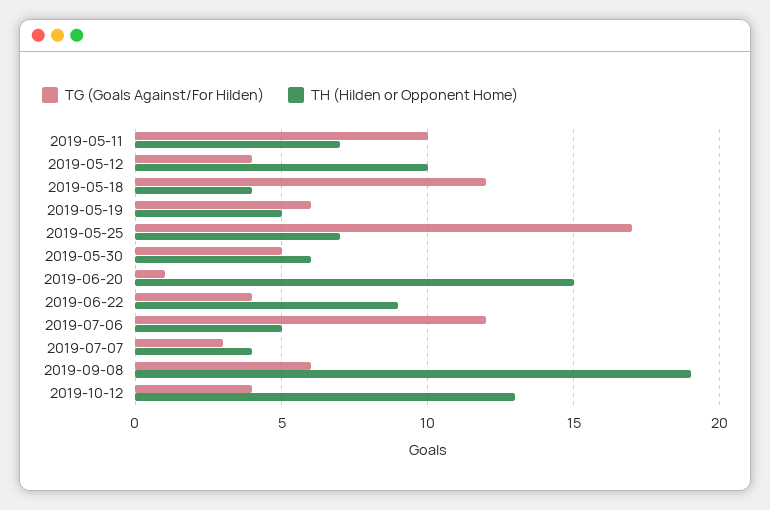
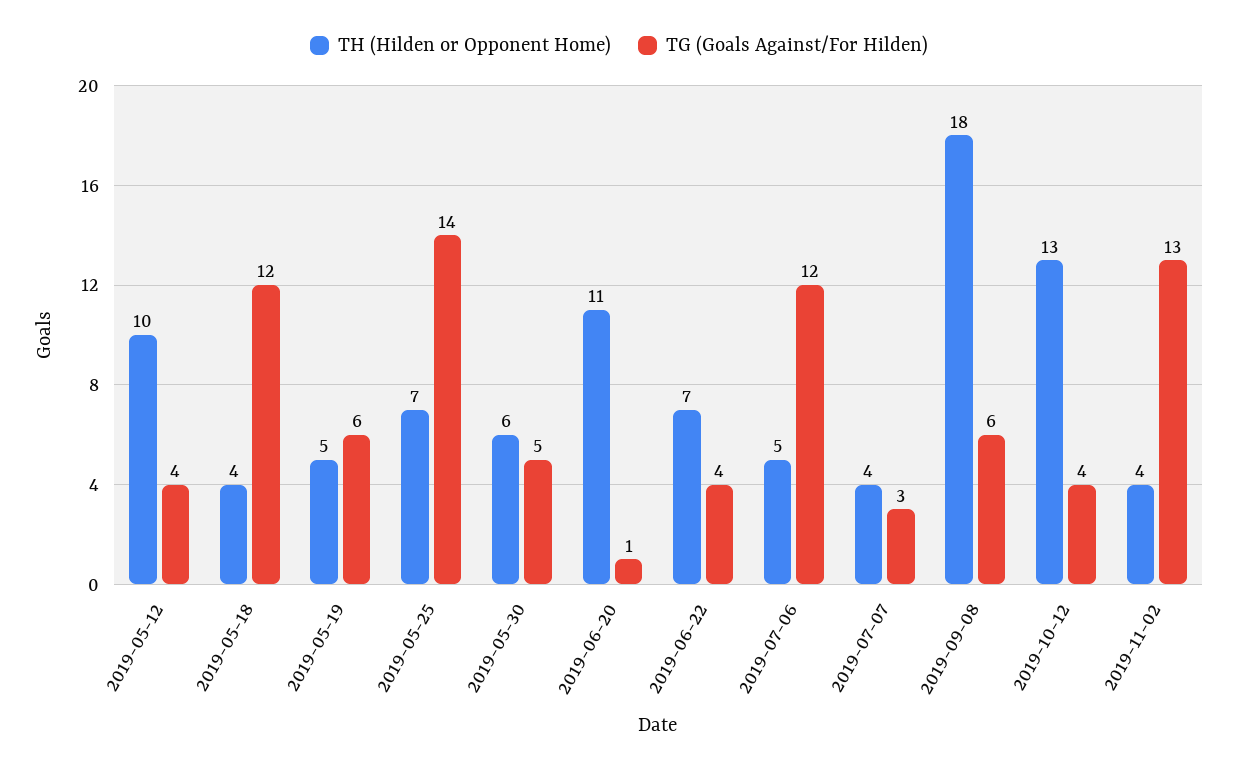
TG (Goals Against/For Hilden), 2019-05-11: 10 -> none
TH (Hilden or Opponent Home), 2019-05-11: 7 -> none
TG (Goals Against/For Hilden), 2019-05-25: 17 -> 14
TH (Hilden or Opponent Home), 2019-06-20: 15 -> 11
TH (Hilden or Opponent Home), 2019-06-22: 9 -> 7
TH (Hilden or Opponent Home), 2019-09-08: 19 -> 18
TH (Hilden or Opponent Home), 2019-11-02: none -> 4
TG (Goals Against/For Hilden), 2019-11-02: none -> 13

